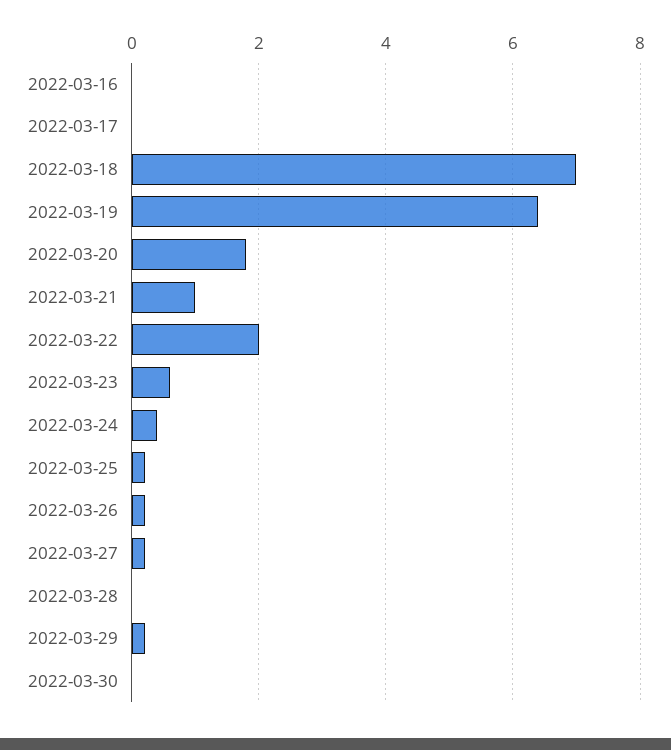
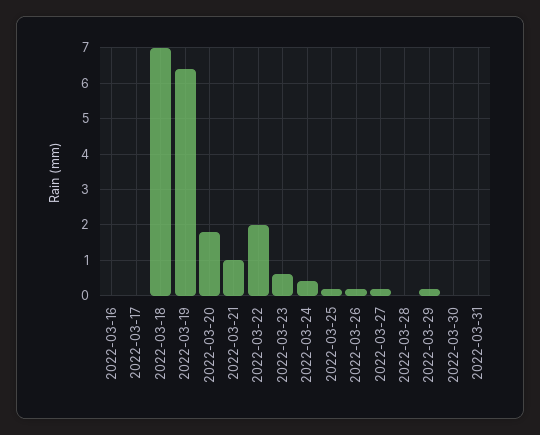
2022-03-31: none -> 0

